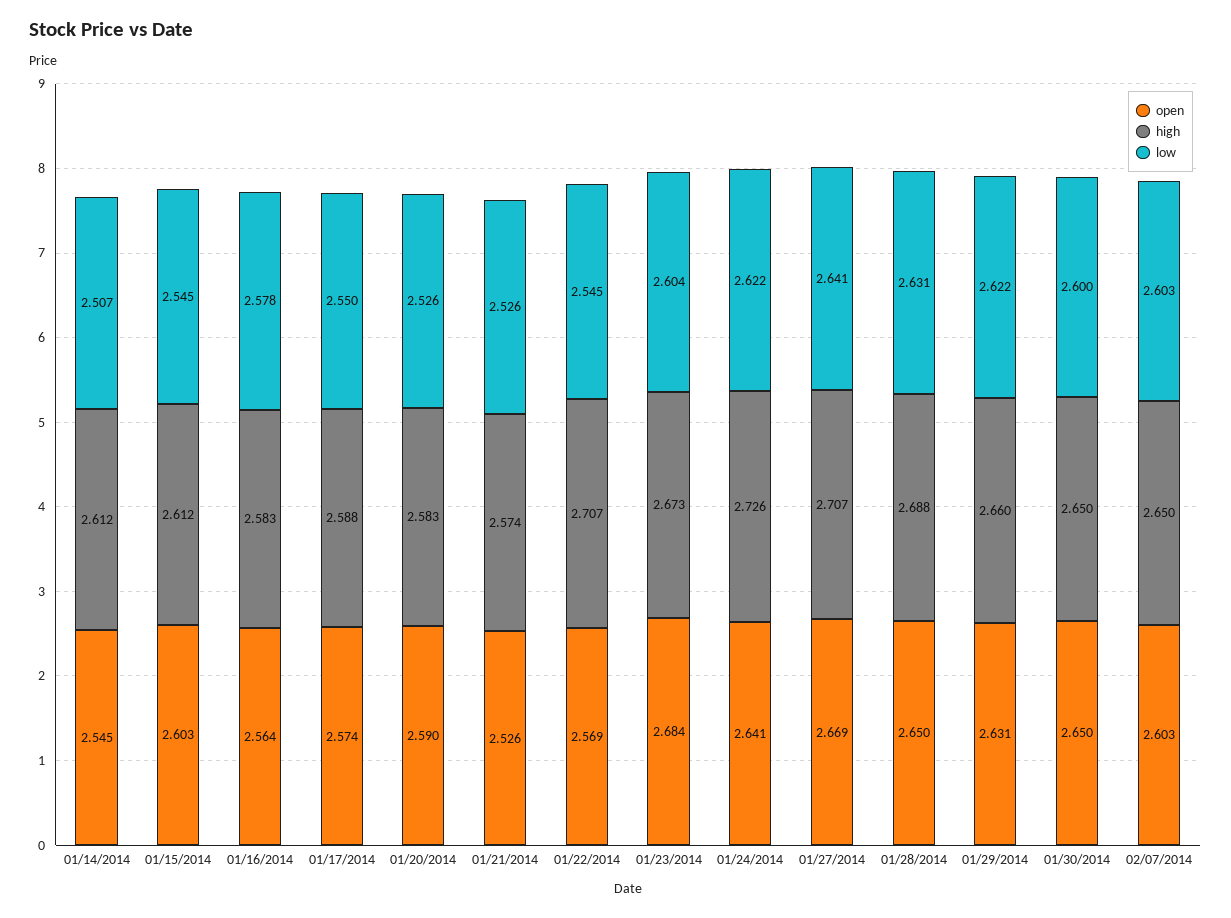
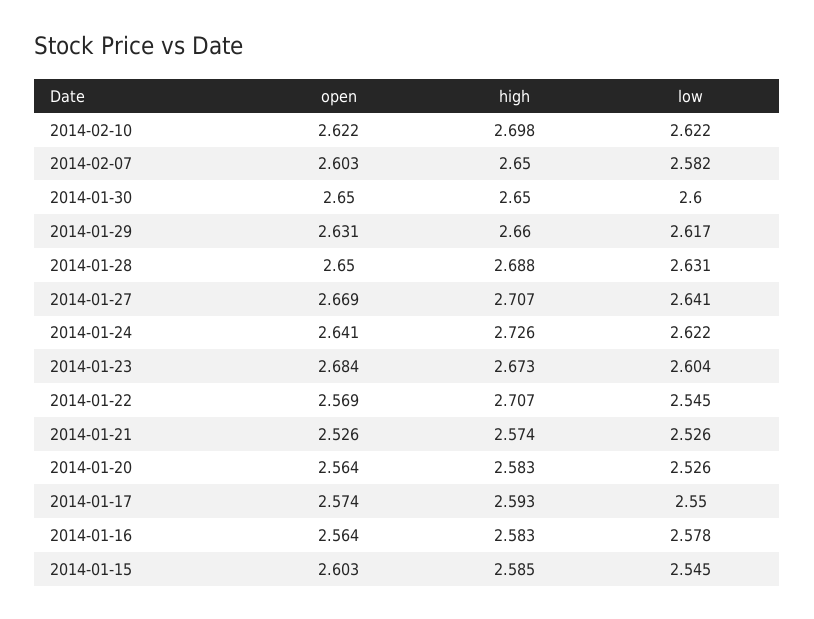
open, 01/14/2014: 2.545 -> none
high, 01/14/2014: 2.612 -> none
low, 01/14/2014: 2.507 -> none
high, 01/15/2014: 2.612 -> 2.585
high, 01/17/2014: 2.588 -> 2.593
open, 01/20/2014: 2.59 -> 2.564
low, 01/29/2014: 2.622 -> 2.617
low, 02/07/2014: 2.603 -> 2.582
open, 2014-02-10: none -> 2.622
high, 2014-02-10: none -> 2.698
low, 2014-02-10: none -> 2.622

